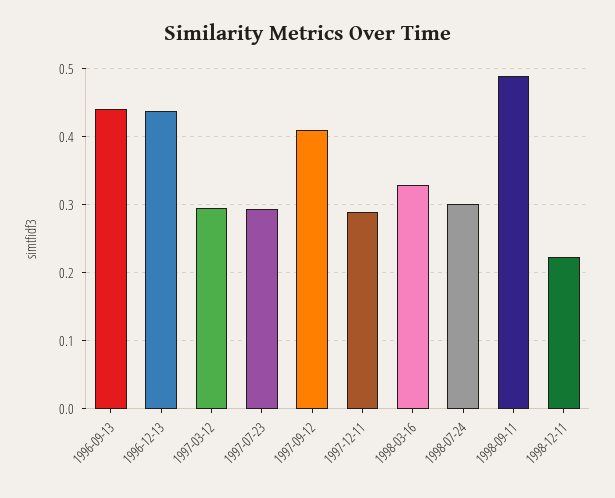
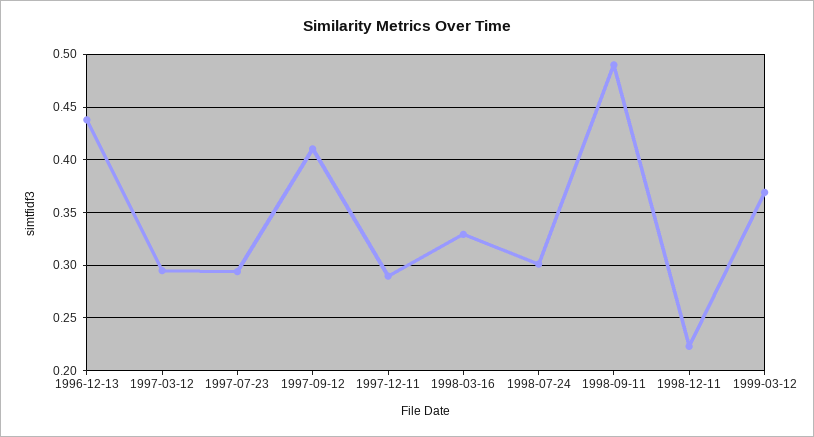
1996-09-13: 0.44 -> none
1999-03-12: none -> 0.37

